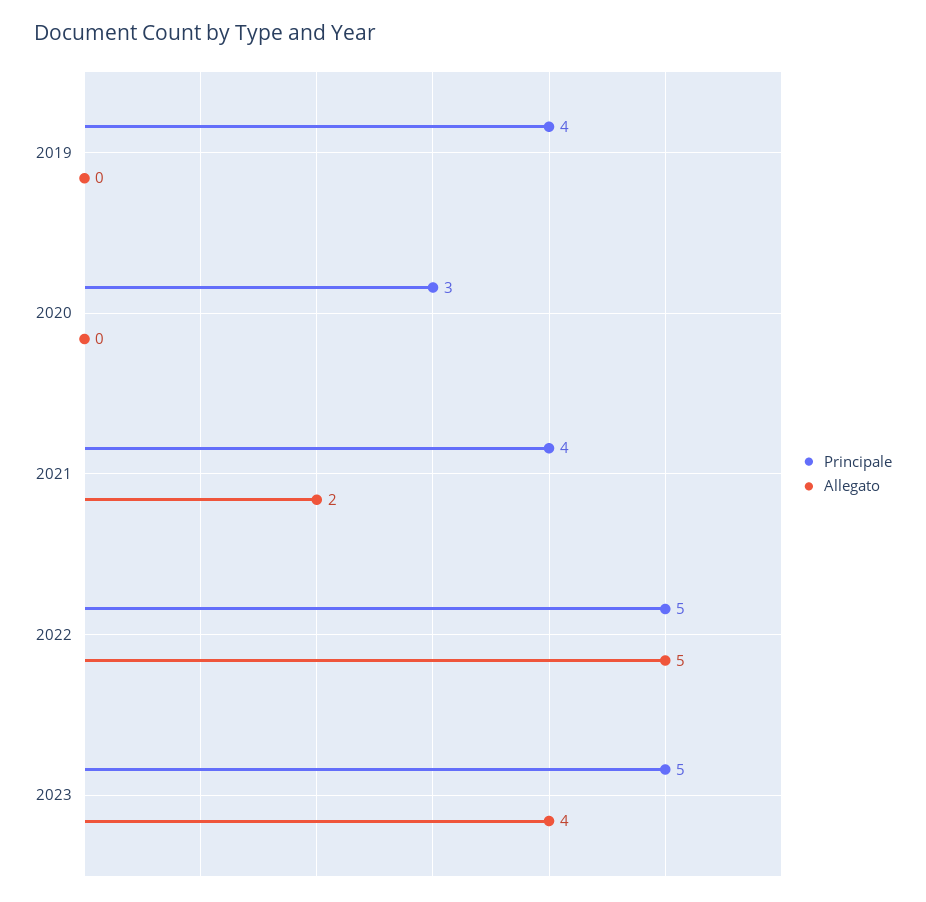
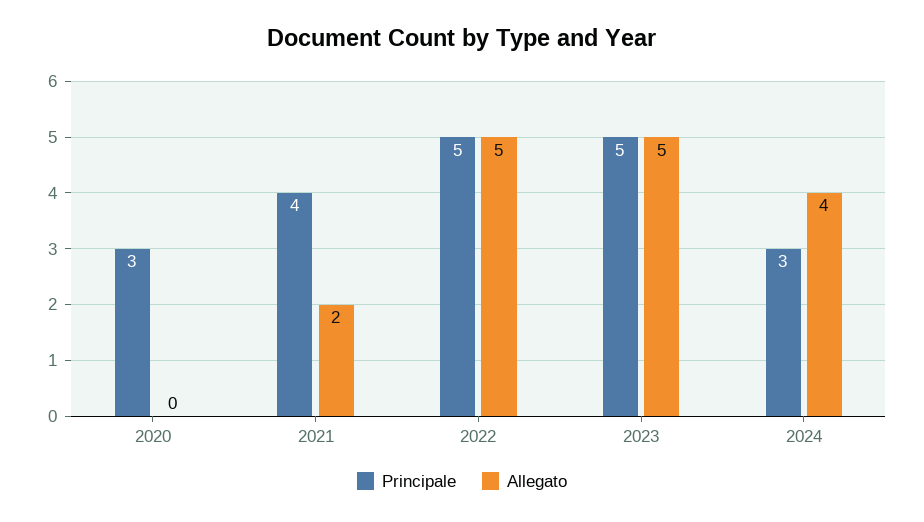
Principale, 2019: 4 -> none
Allegato, 2019: 0 -> none
Allegato, 2023: 4 -> 5
Principale, 2024: none -> 3
Allegato, 2024: none -> 4

